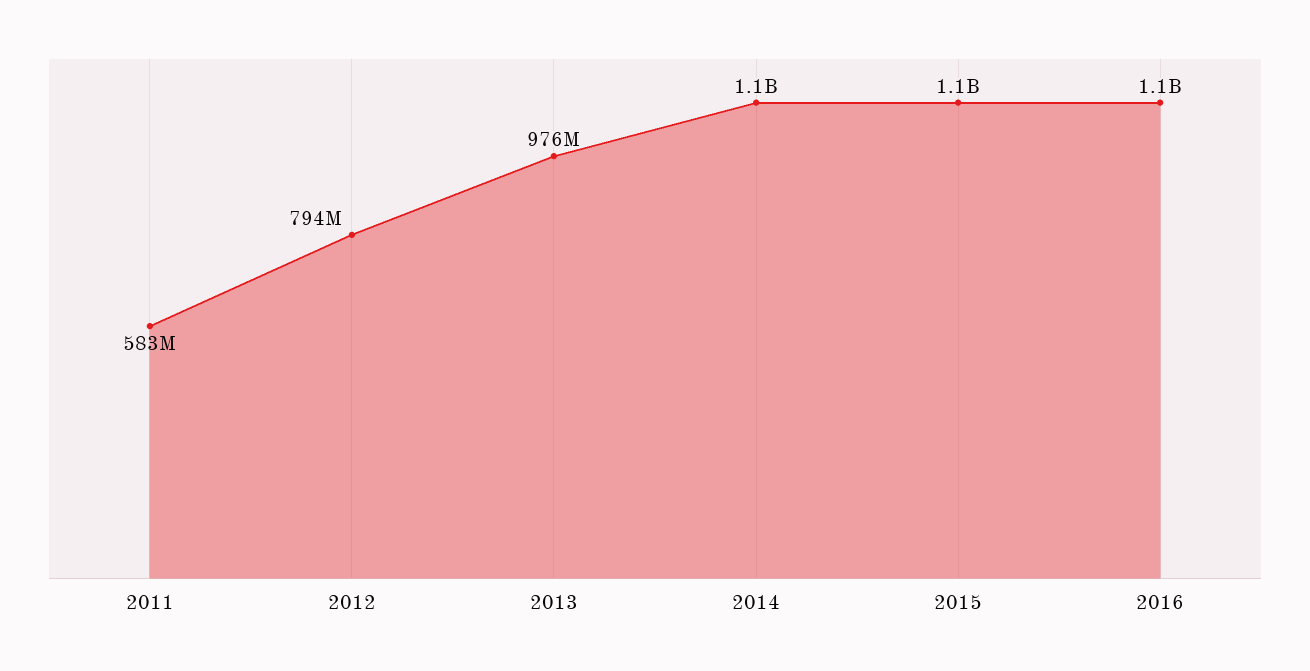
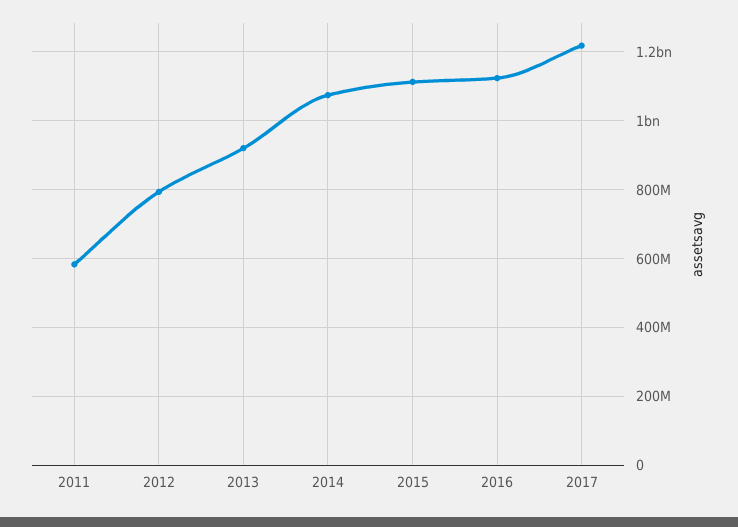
2013: 976000000 -> 920000000
2017: none -> 1220000000

